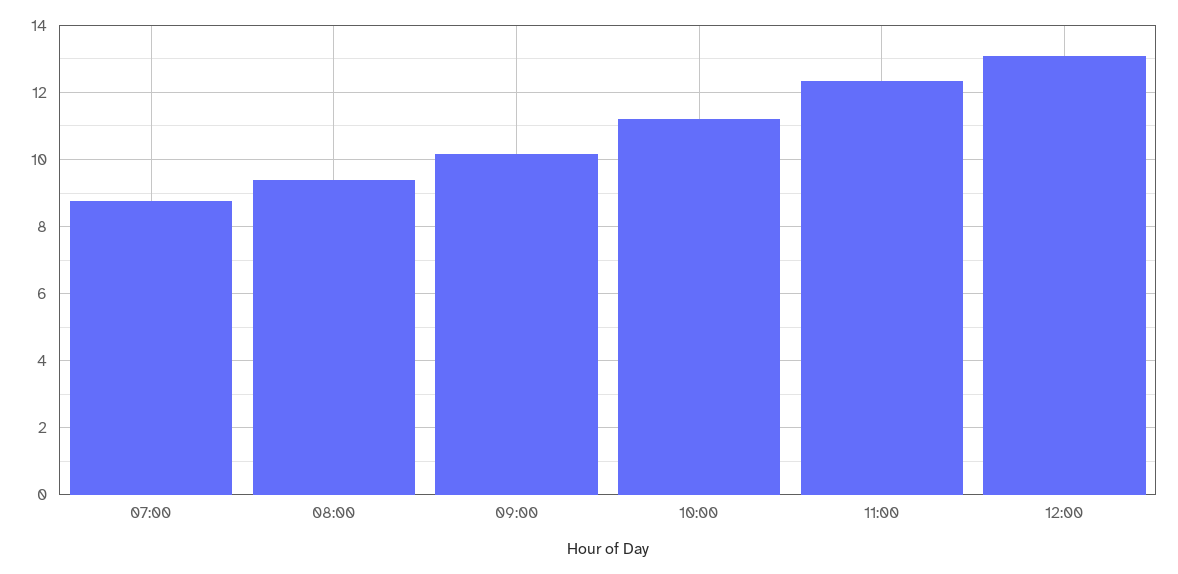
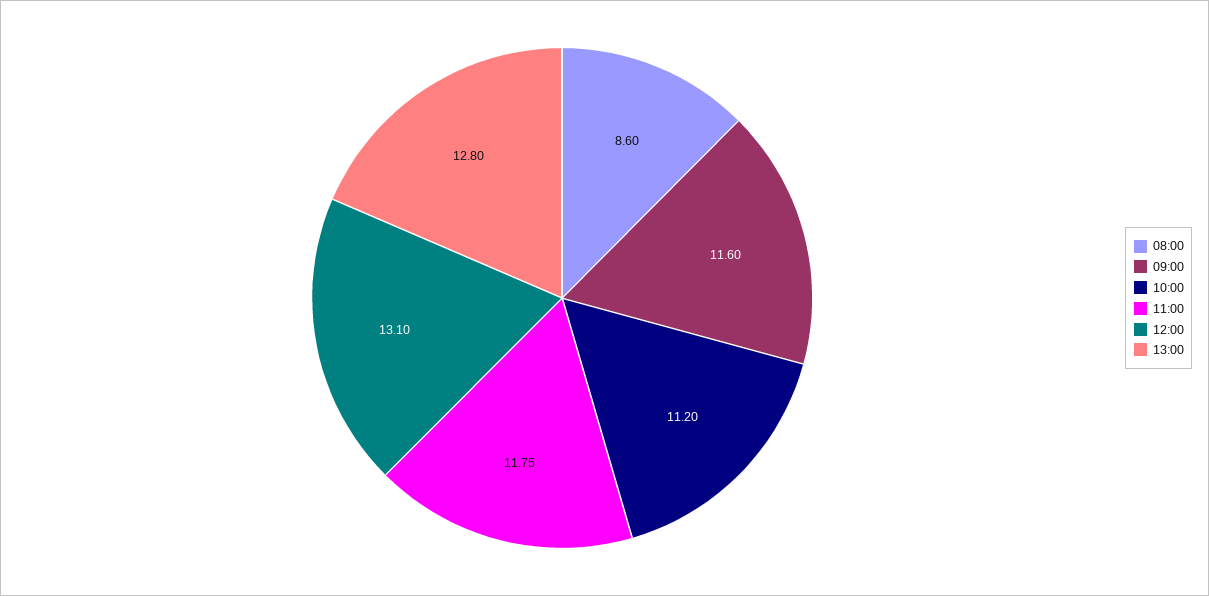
07:00: 8.8 -> none
08:00: 9.4 -> 8.6
09:00: 10.2 -> 11.6
11:00: 12.4 -> 11.75
13:00: none -> 12.8

